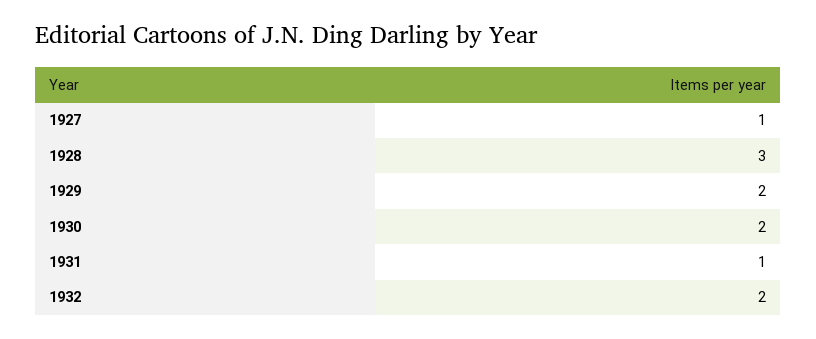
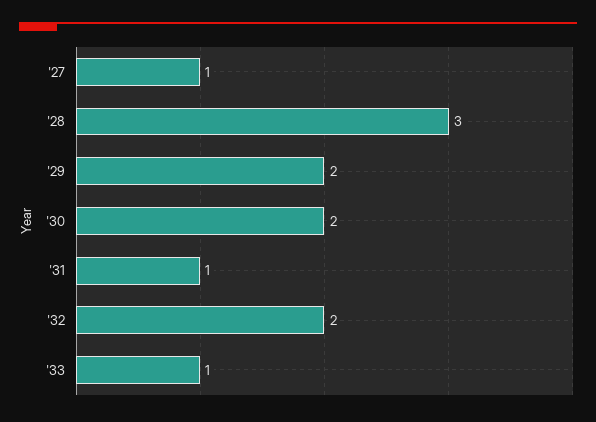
'33: none -> 1

